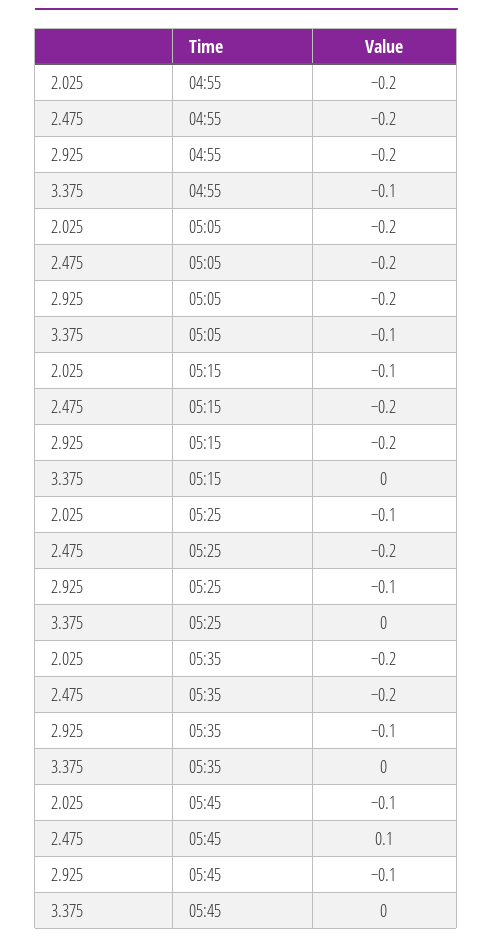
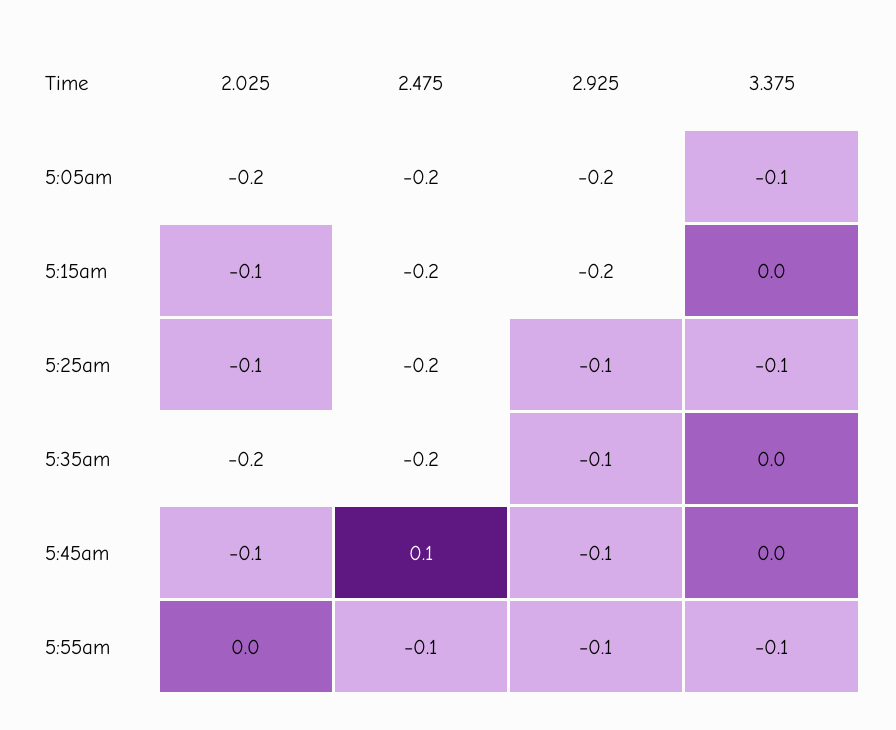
2.025, 04:55: -0.2 -> none
2.475, 04:55: -0.2 -> none
2.925, 04:55: -0.2 -> none
3.375, 04:55: -0.1 -> none
3.375, 05:25: 0 -> -0.1
2.025, 5:55am: none -> 0
2.475, 5:55am: none -> -0.1
2.925, 5:55am: none -> -0.1
3.375, 5:55am: none -> -0.1

